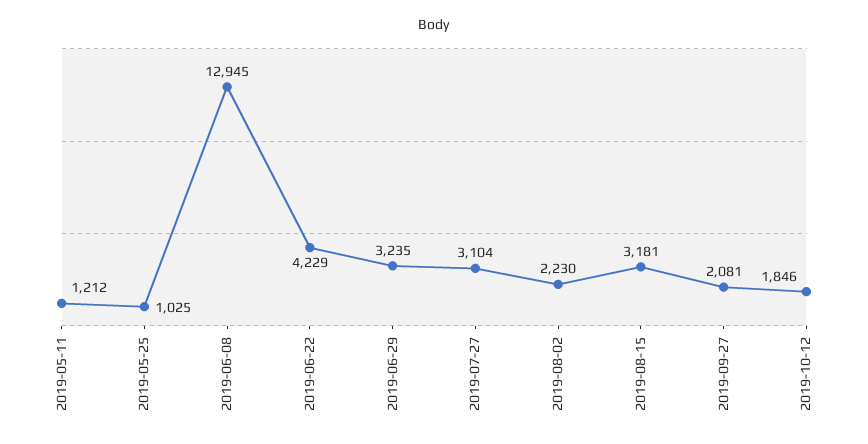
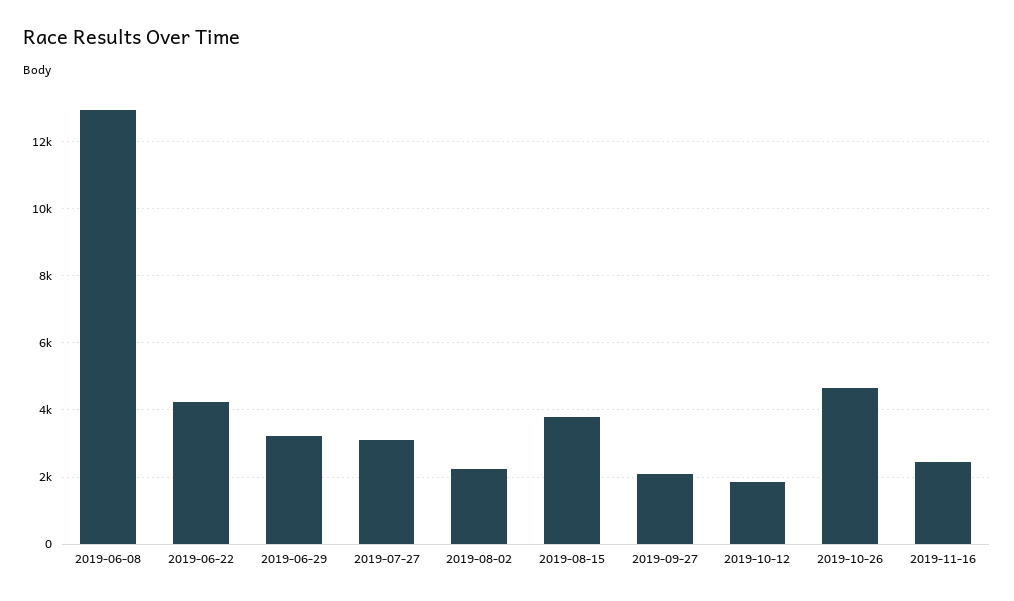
2019-05-11: 1212 -> none
2019-05-25: 1025 -> none
2019-08-15: 3181 -> 3800
2019-10-26: none -> 4600
2019-11-16: none -> 2400

